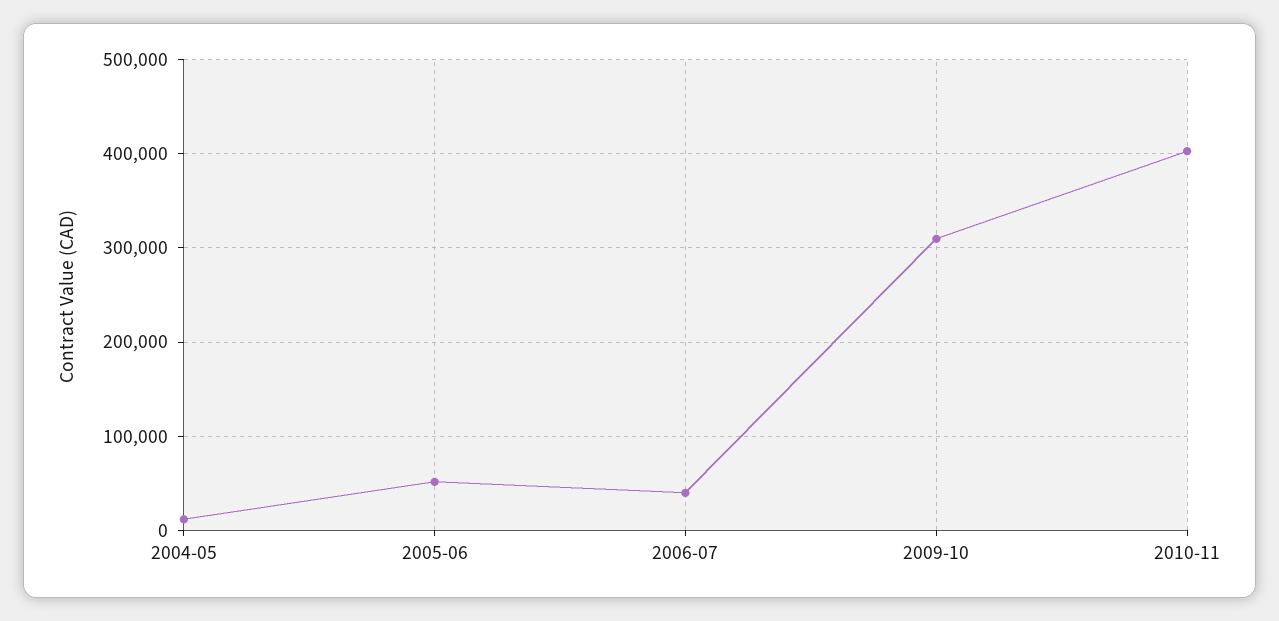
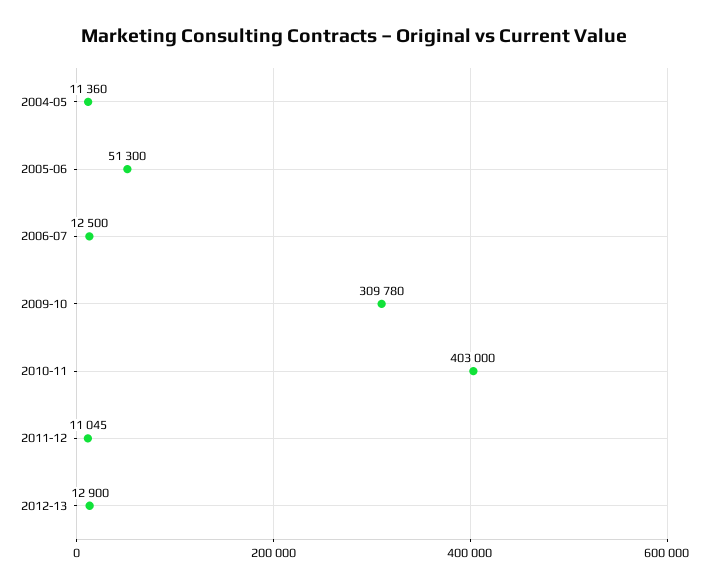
2006-07: 40000 -> 12500
2011-12: none -> 11045
2012-13: none -> 12900

